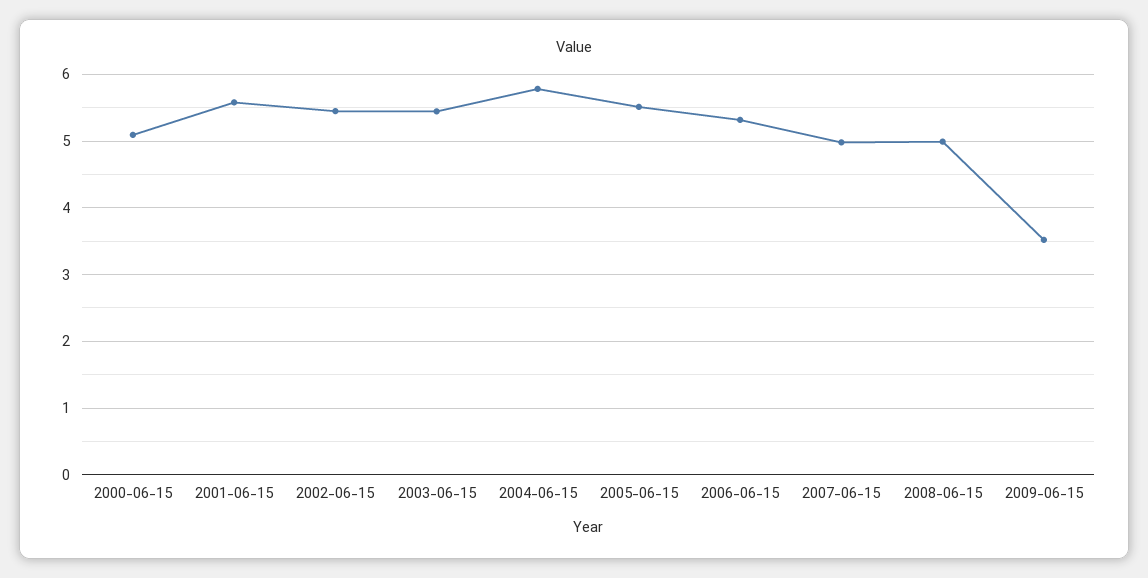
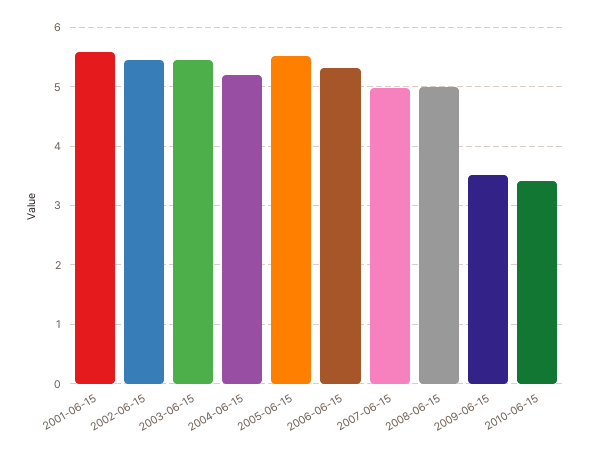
2000-06-15: 5.1 -> none
2004-06-15: 5.8 -> 5.2
2010-06-15: none -> 3.4

